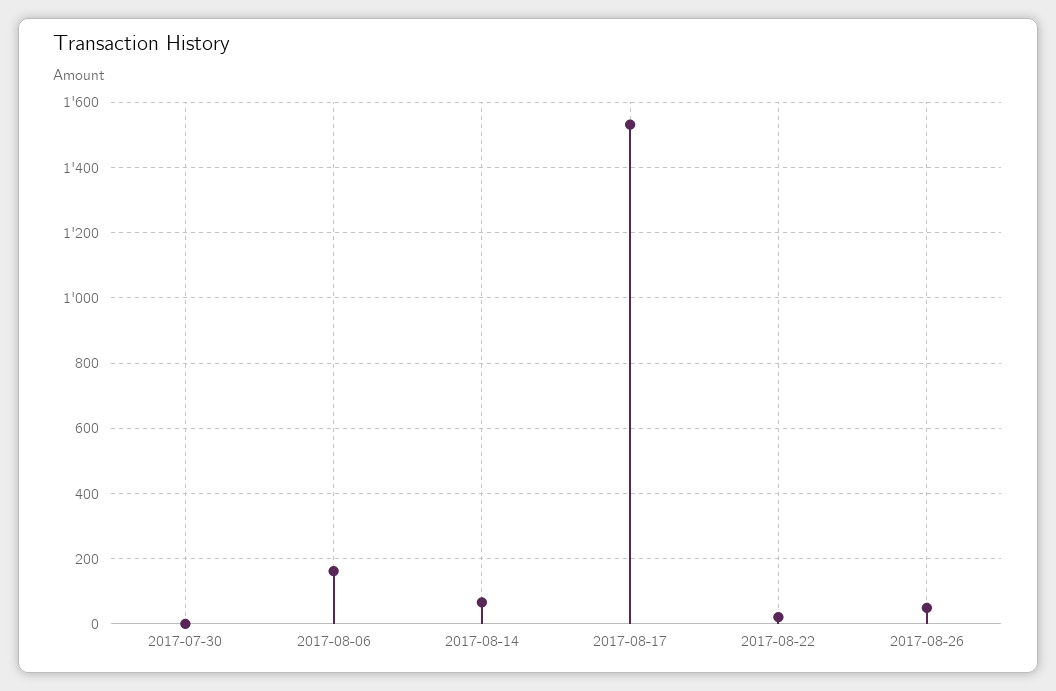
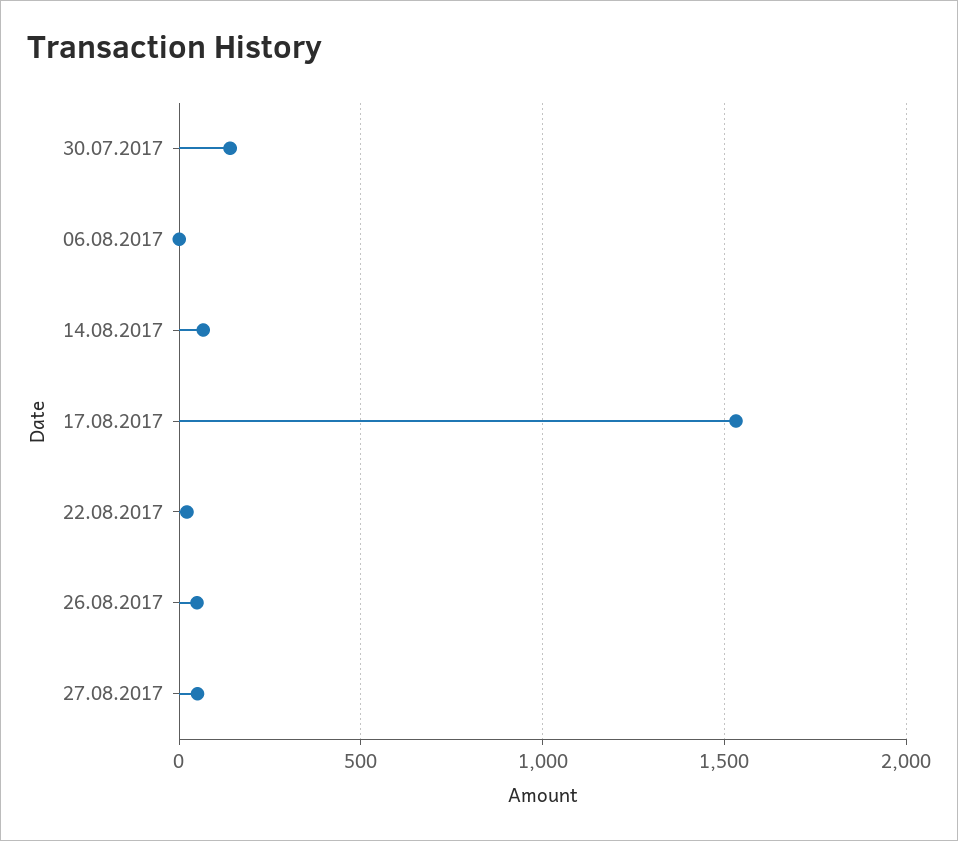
2017-07-30: 0 -> 150
2017-08-06: 160 -> 0
27.08.2017: none -> 50

